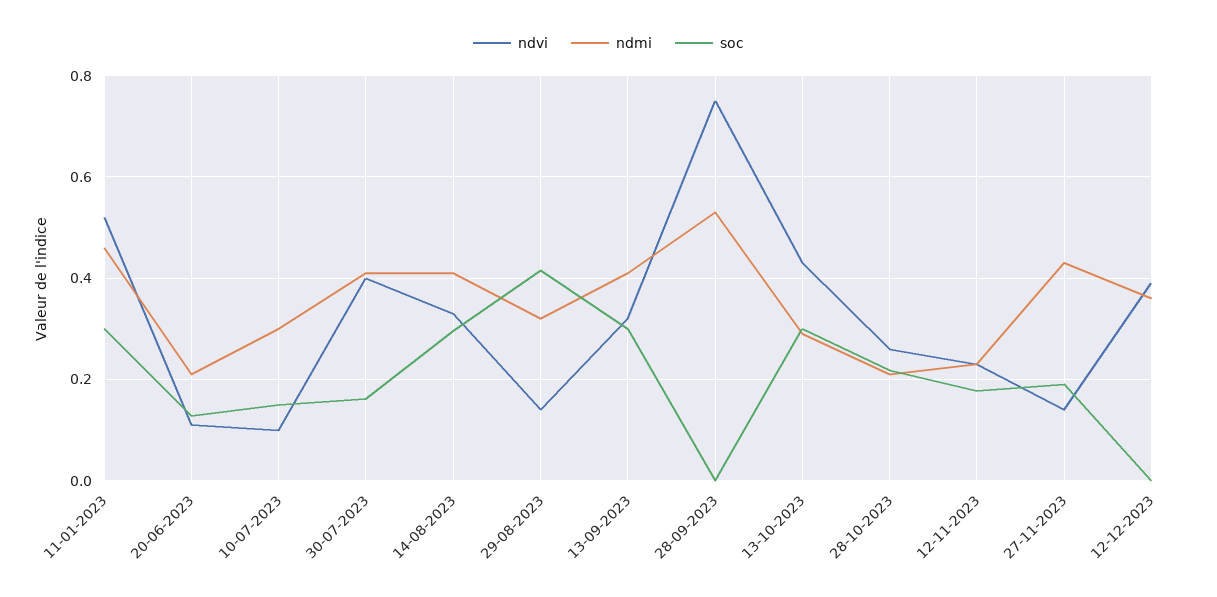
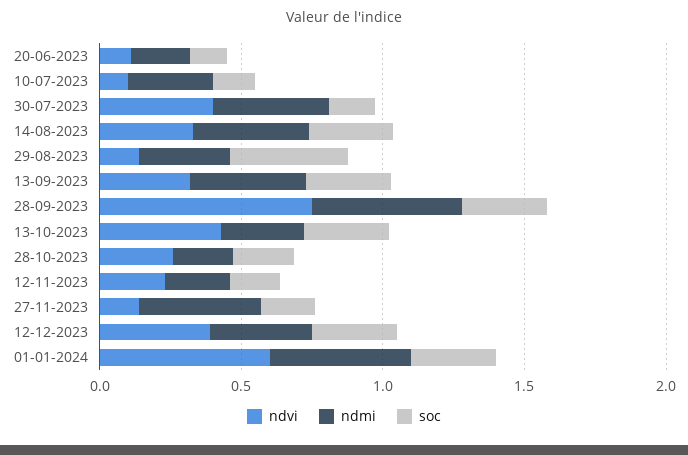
ndvi, 11-01-2023: 0.52 -> none
ndmi, 11-01-2023: 0.46 -> none
soc, 11-01-2023: 0.3 -> none
soc, 28-09-2023: 0 -> 0.3
soc, 12-12-2023: 0 -> 0.3
ndvi, 01-01-2024: none -> 0.6
ndmi, 01-01-2024: none -> 0.5
soc, 01-01-2024: none -> 0.3

